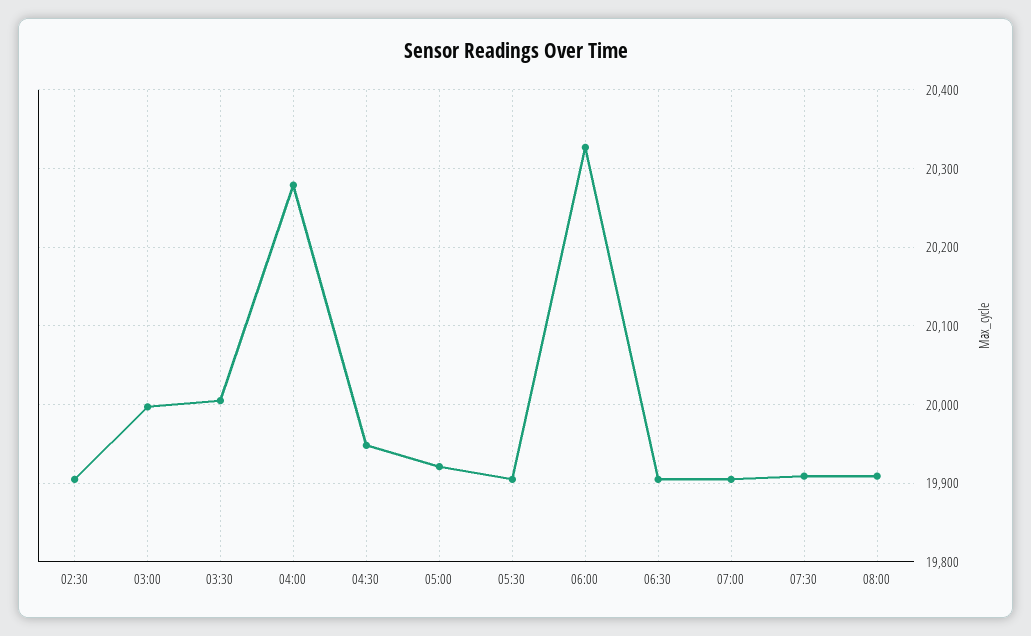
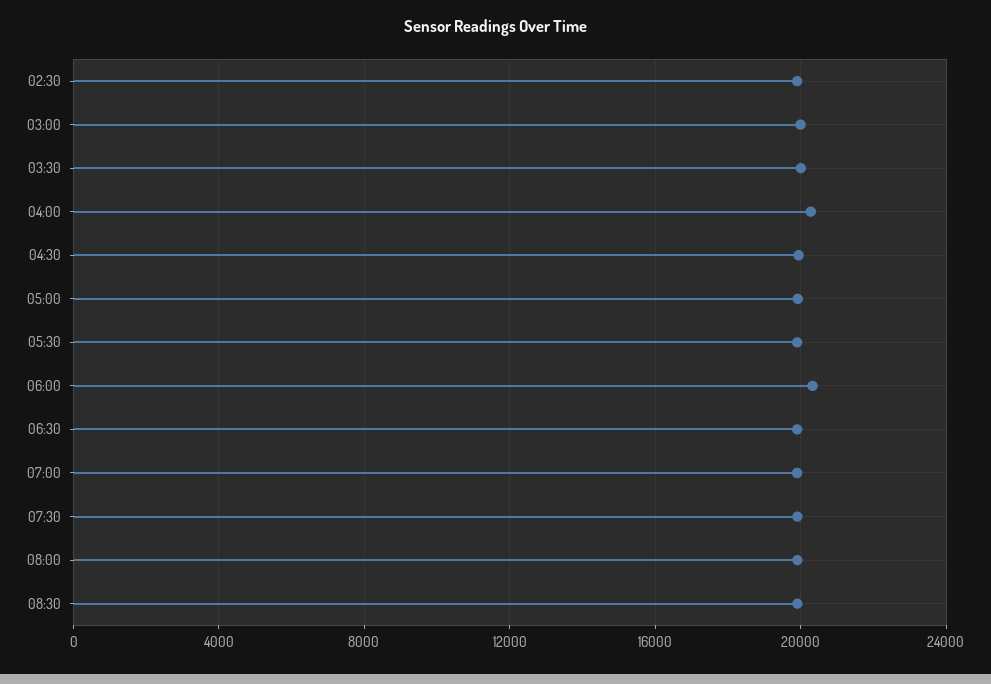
08:30: none -> 20000

